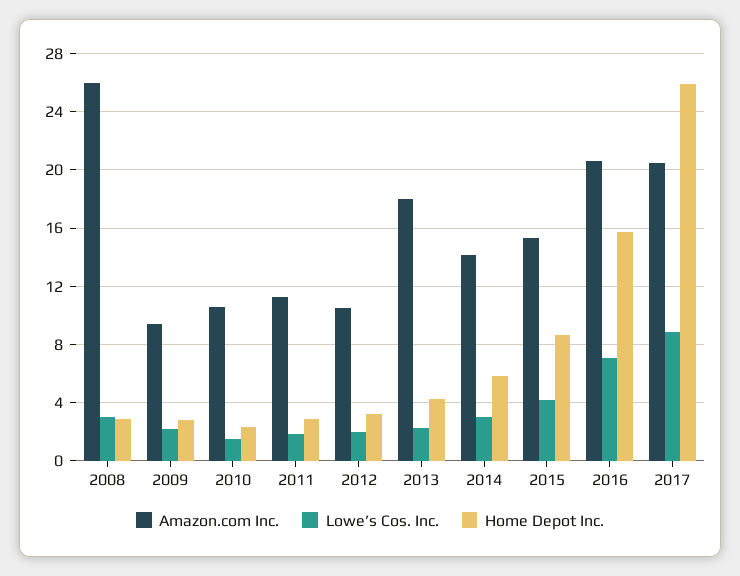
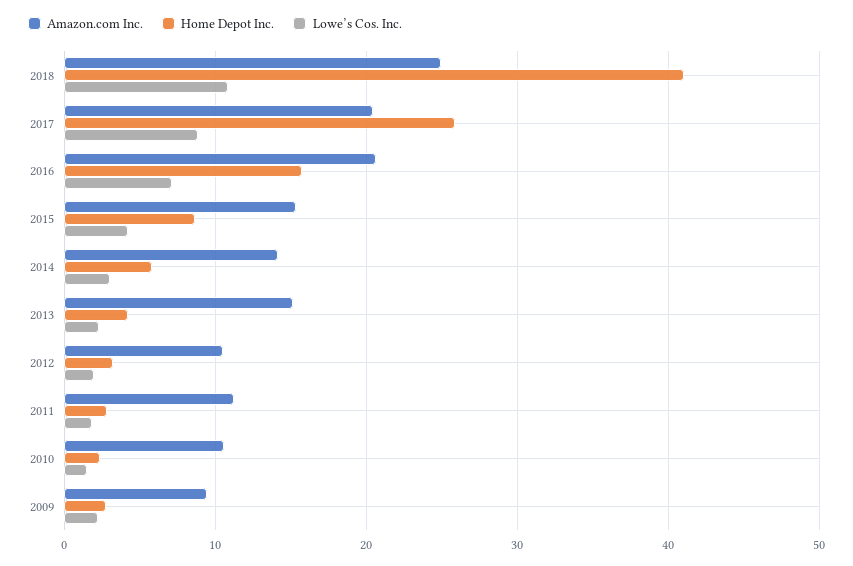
Amazon.com Inc., 2008: 26 -> none
Lowe’s Cos. Inc., 2008: 3 -> none
Home Depot Inc., 2008: 3 -> none
Amazon.com Inc., 2013: 18 -> 15
Amazon.com Inc., 2018: none -> 25
Home Depot Inc., 2018: none -> 41
Lowe’s Cos. Inc., 2018: none -> 11

